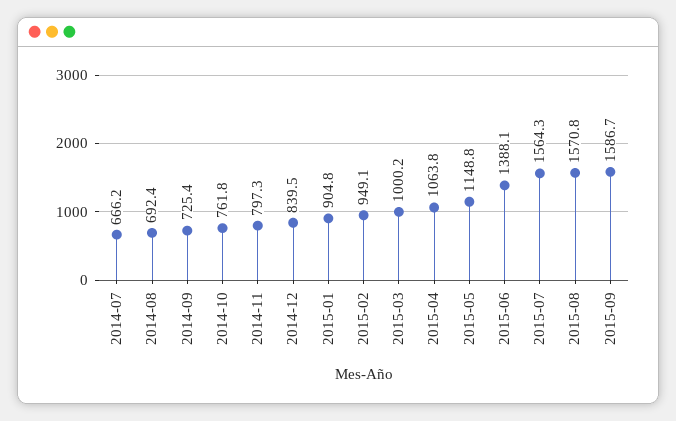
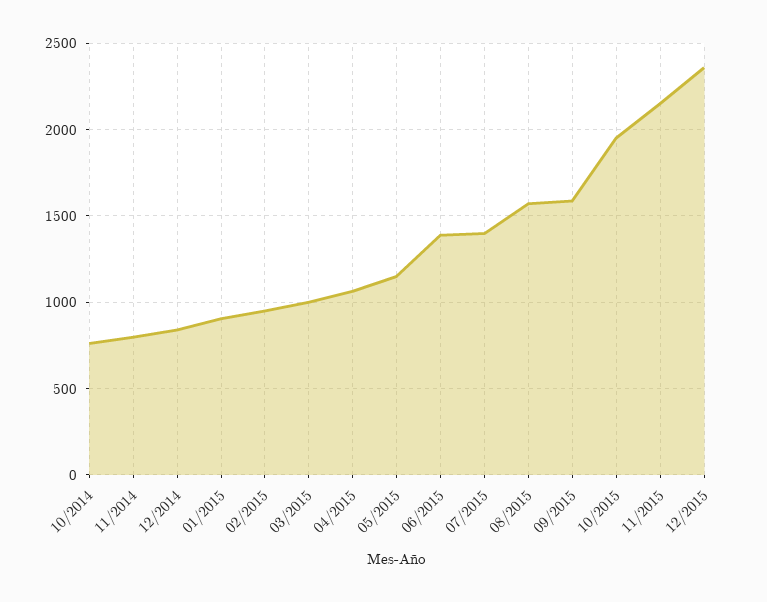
2014-07: 666.2 -> none
2014-08: 692.4 -> none
2014-09: 725.4 -> none
2015-07: 1564.3 -> 1400
10/2015: none -> 1950
11/2015: none -> 2150
12/2015: none -> 2350

